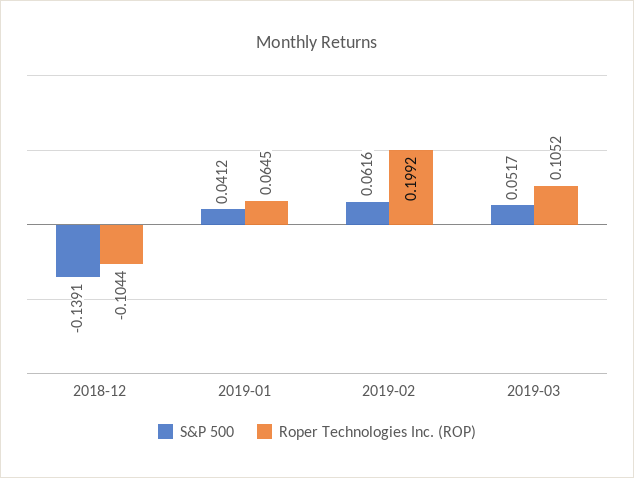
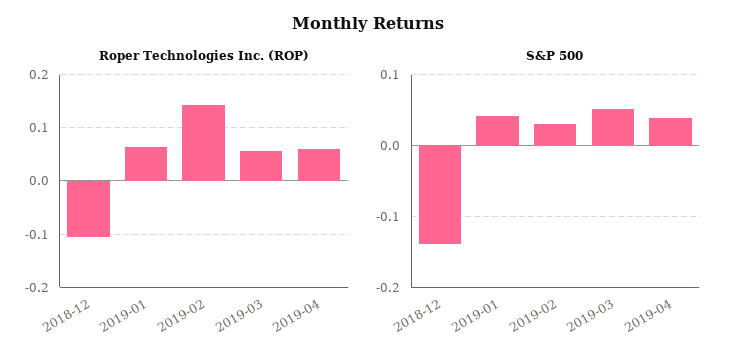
S&P 500, 2019-02: 0.0616 -> 0.03
Roper Technologies Inc. (ROP), 2019-02: 0.1992 -> 0.14
Roper Technologies Inc. (ROP), 2019-03: 0.1052 -> 0.06
Roper Technologies Inc. (ROP), 2019-04: none -> 0.06
S&P 500, 2019-04: none -> 0.04

